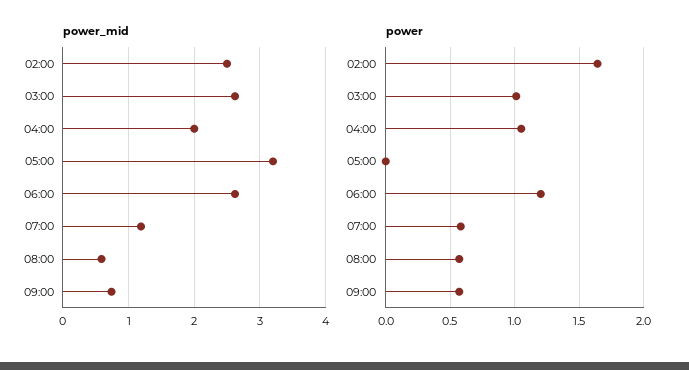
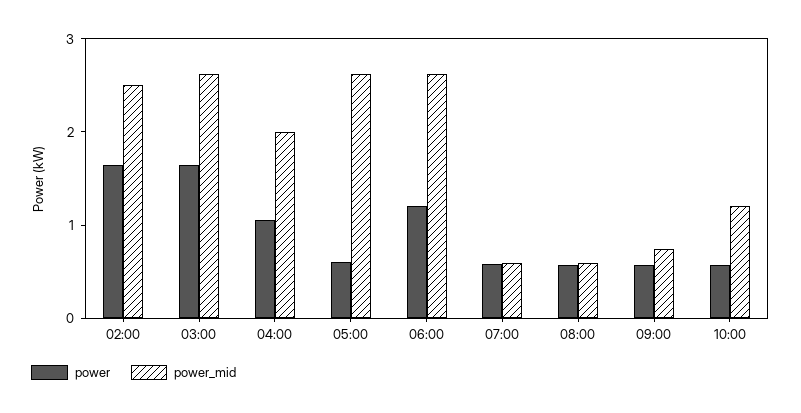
power_mid, 05:00: 3.2 -> 2.6
power_mid, 07:00: 1.2 -> 0.6
power, 03:00: 1 -> 1.6
power, 05:00: 0 -> 0.6
power, 10:00: none -> 0.6
power_mid, 10:00: none -> 1.2

